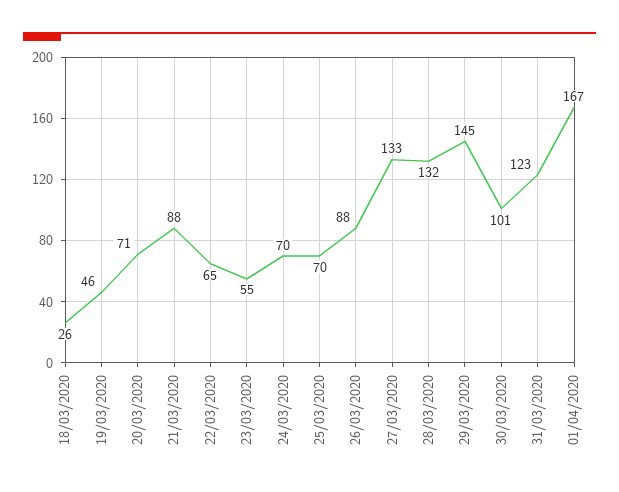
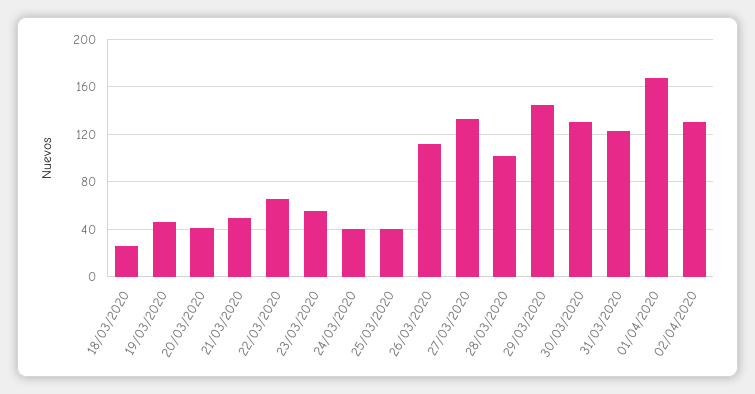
20/03/2020: 71 -> 40
21/03/2020: 88 -> 50
24/03/2020: 70 -> 40
25/03/2020: 70 -> 40
26/03/2020: 88 -> 110
28/03/2020: 132 -> 100
30/03/2020: 101 -> 130
02/04/2020: none -> 130

